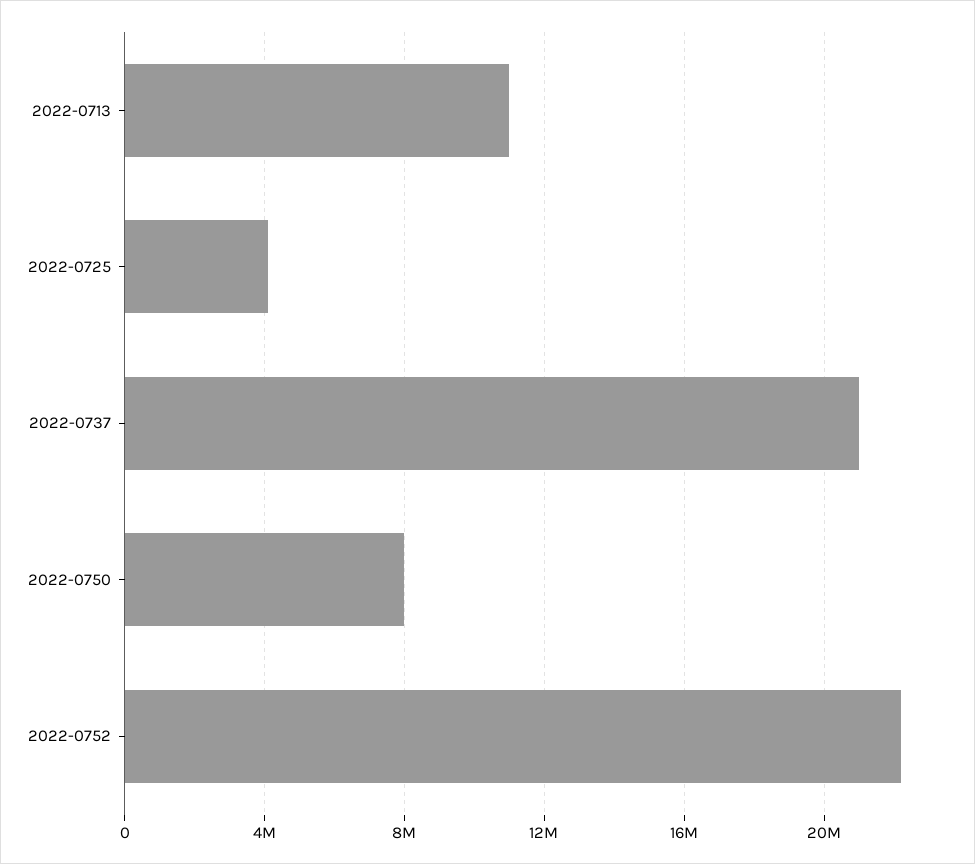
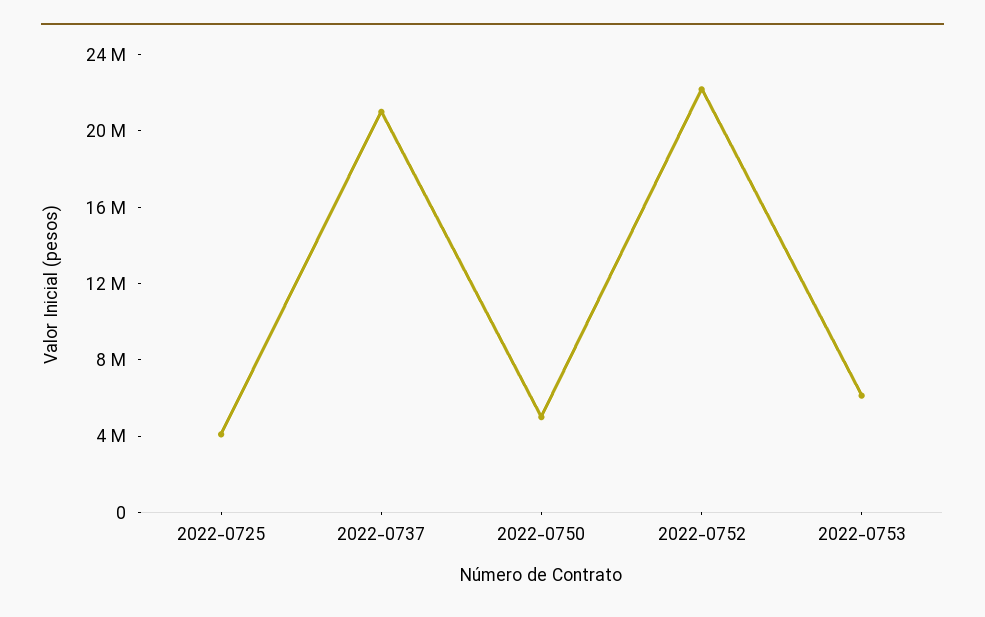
2022-0713: 11000000 -> none
2022-0750: 8000000 -> 5000000
2022-0753: none -> 6000000

